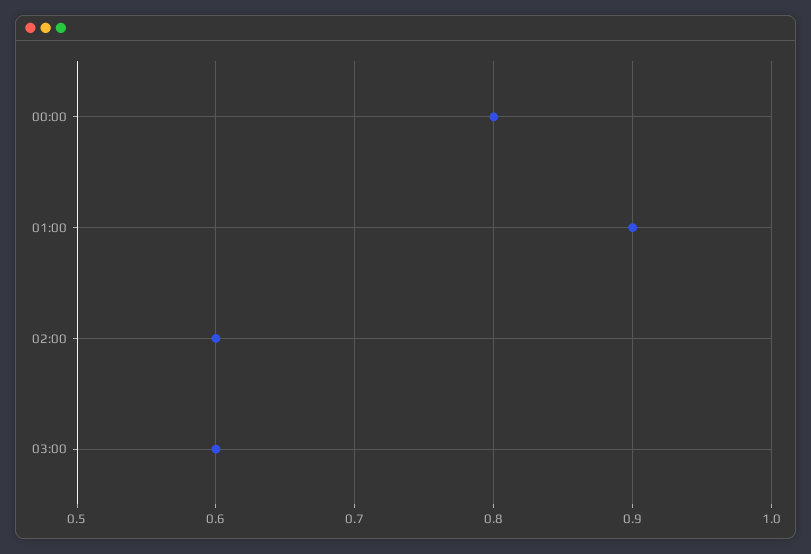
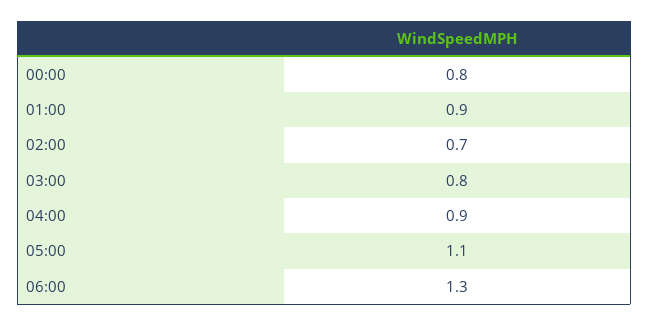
02:00: 0.6 -> 0.7
03:00: 0.6 -> 0.8
04:00: none -> 0.9
05:00: none -> 1.1
06:00: none -> 1.3

